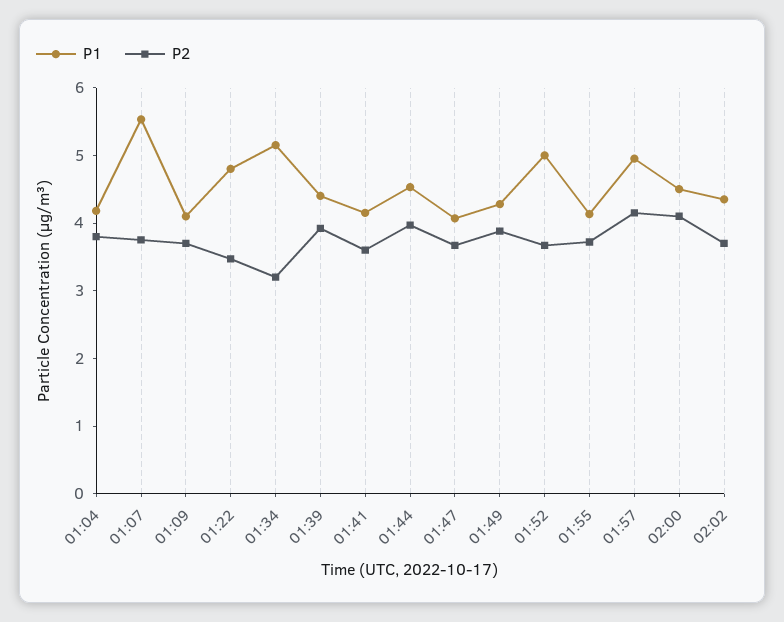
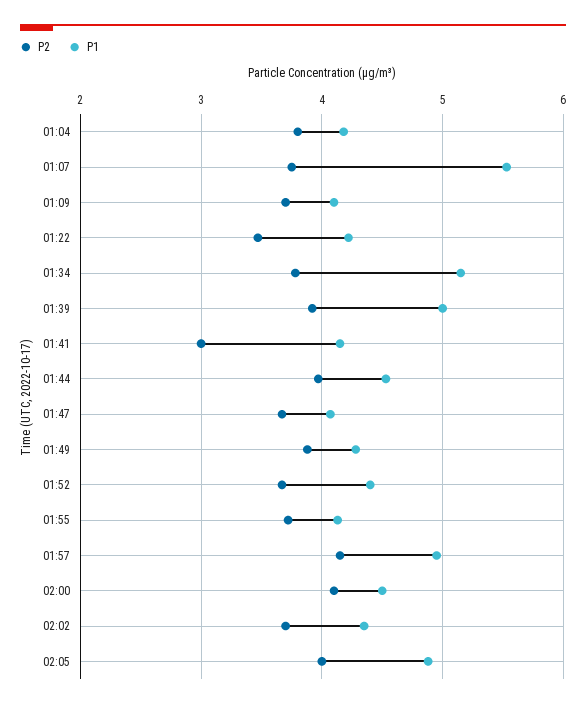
P1, 01:22: 4.8 -> 4.2
P2, 01:34: 3.2 -> 3.8
P1, 01:39: 4.4 -> 5
P2, 01:41: 3.6 -> 3
P1, 01:52: 5 -> 4.4
P2, 02:05: none -> 4
P1, 02:05: none -> 4.9

